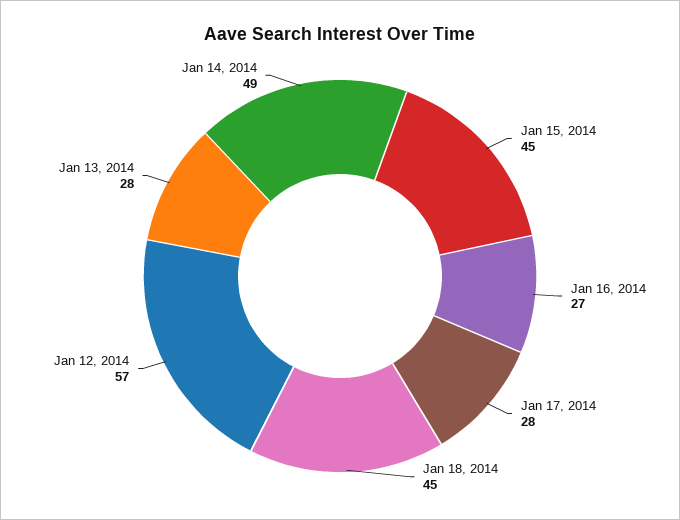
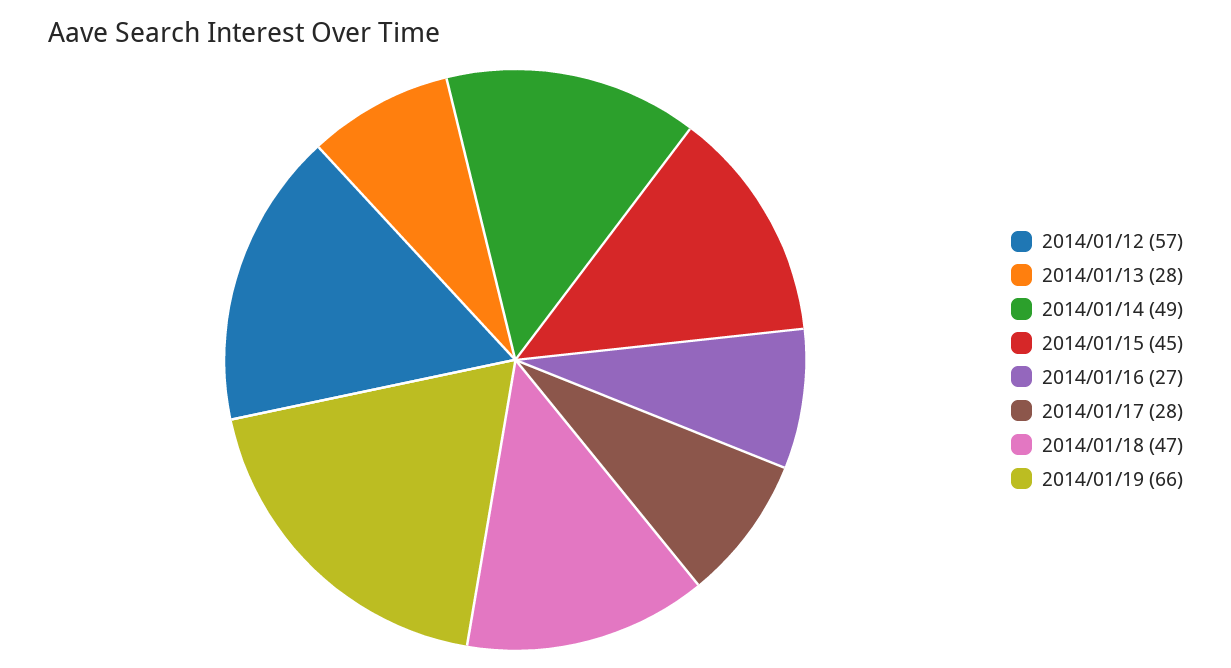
Jan 18, 2014: 45 -> 47
2014/01/19: none -> 66

